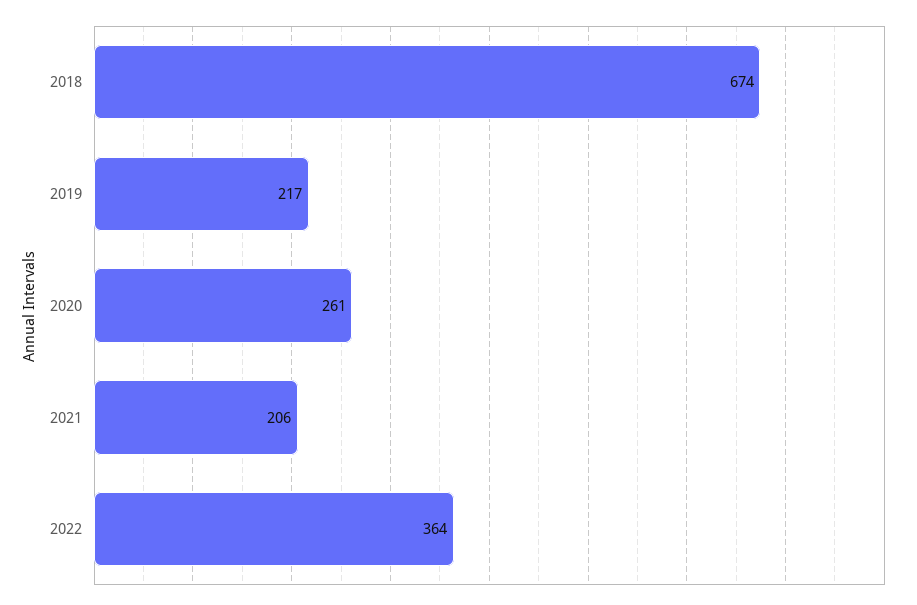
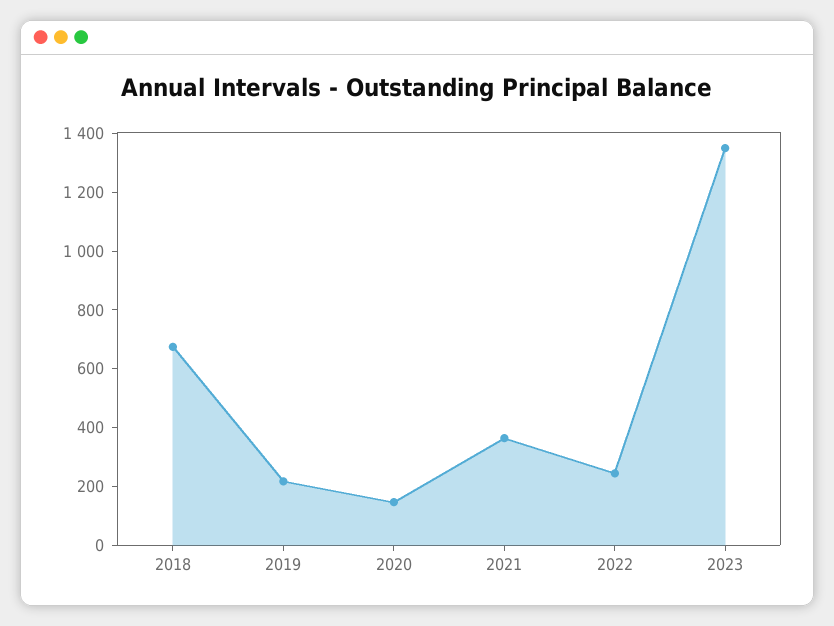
2020: 261 -> 150
2021: 206 -> 350
2022: 364 -> 250
2023: none -> 1350

